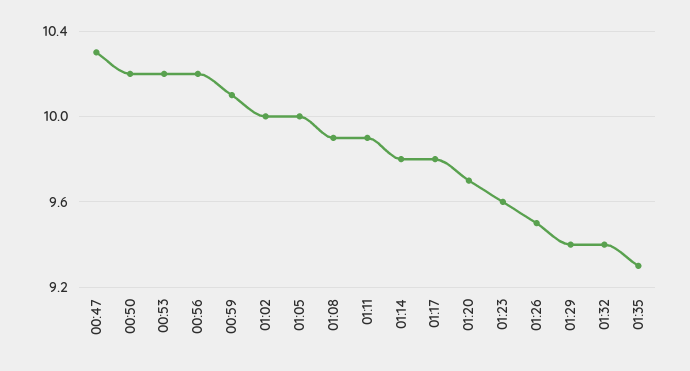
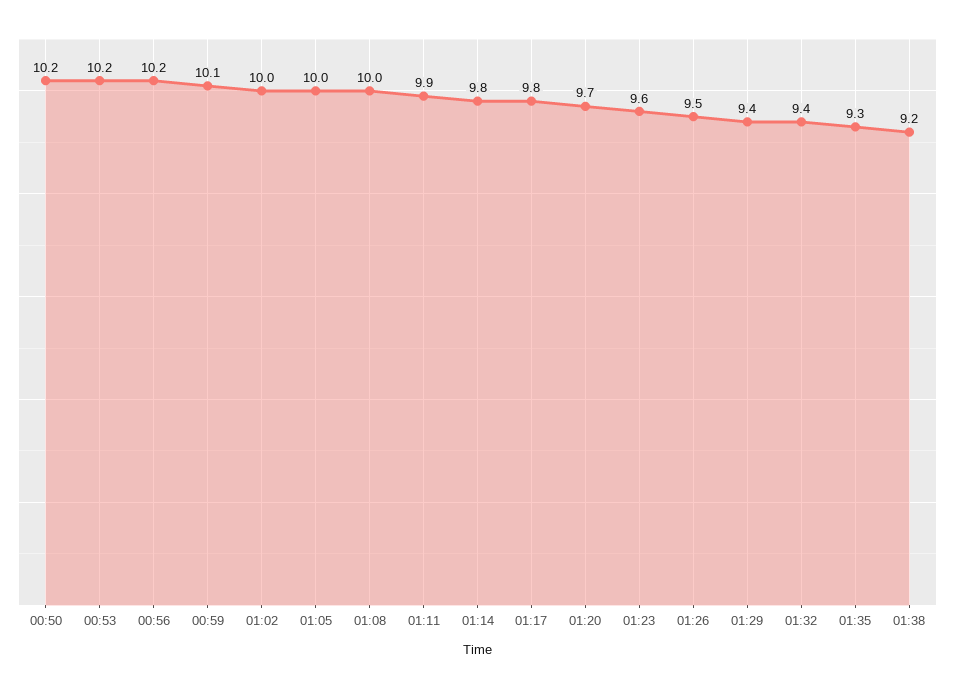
00:47: 10.3 -> none
01:08: 9.9 -> 10
01:38: none -> 9.2

